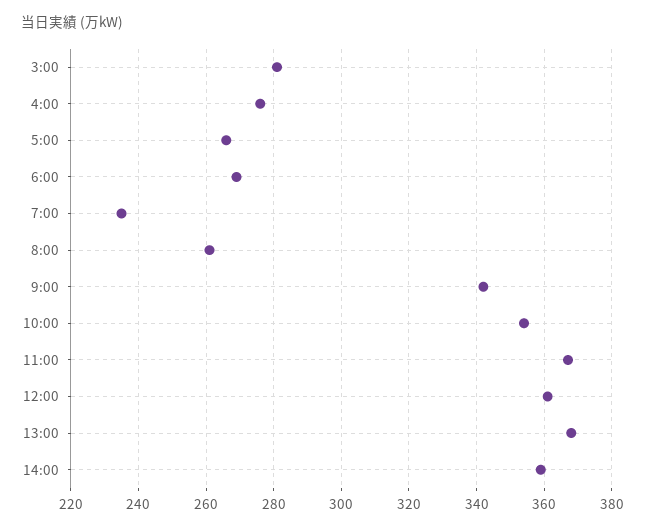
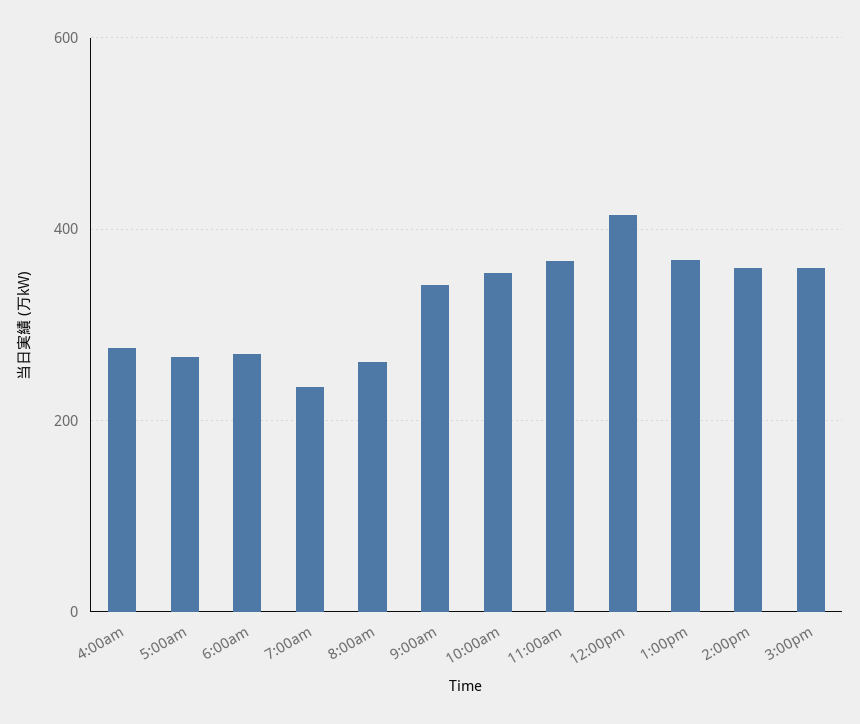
3:00: 280 -> none
12:00: 360 -> 420
3:00pm: none -> 360

